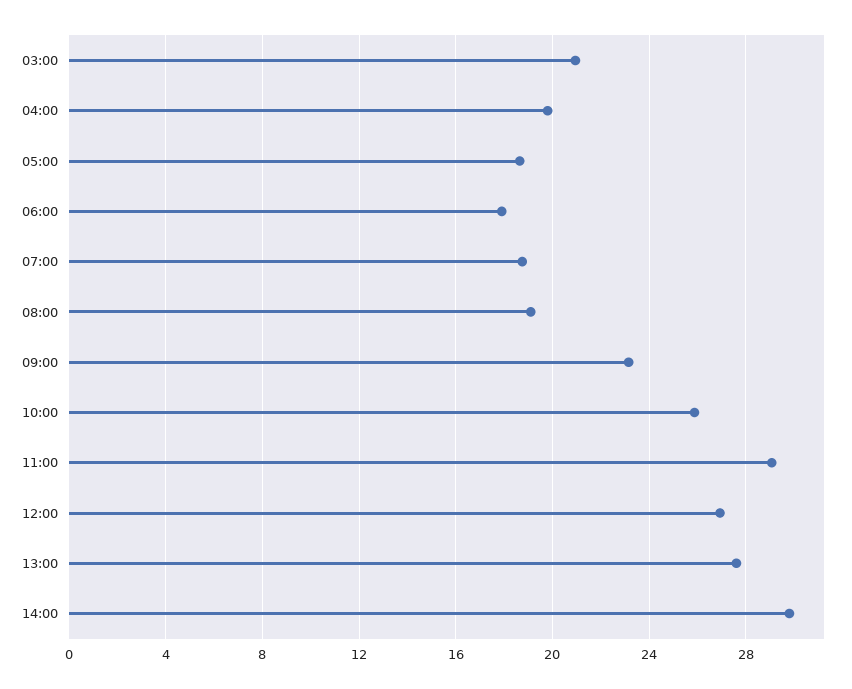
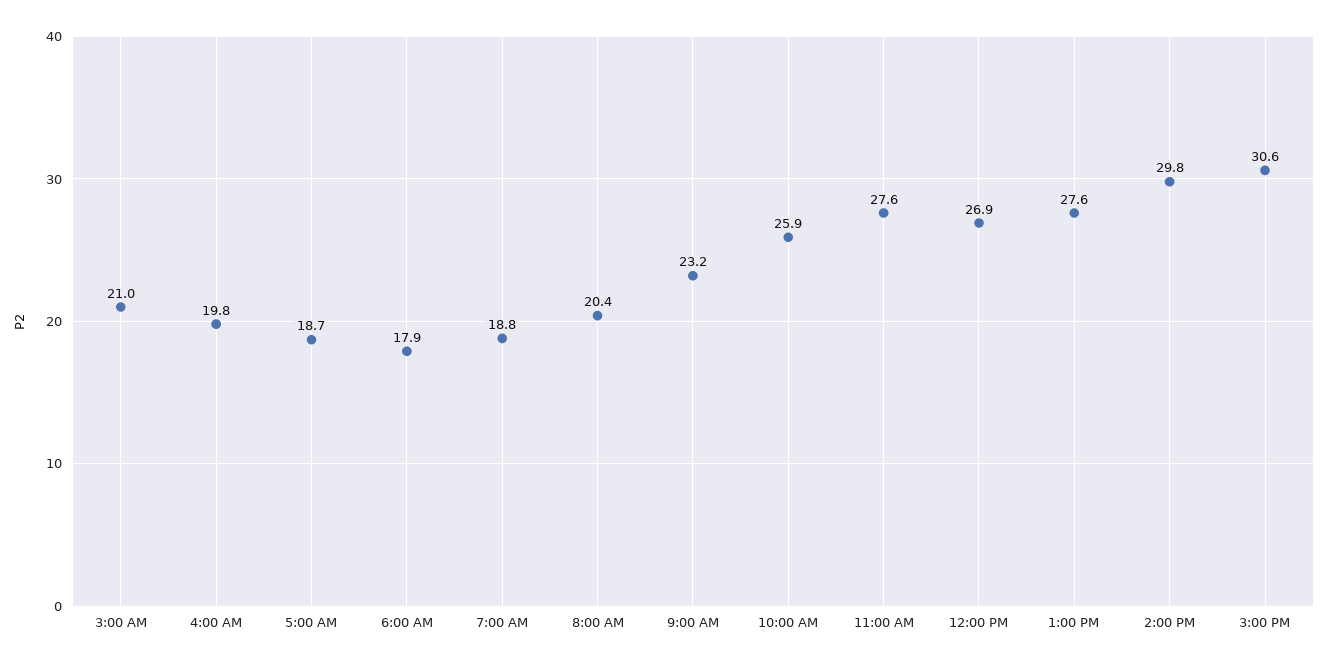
08:00: 19 -> 20.4
11:00: 29 -> 27.6
3:00 PM: none -> 30.6

